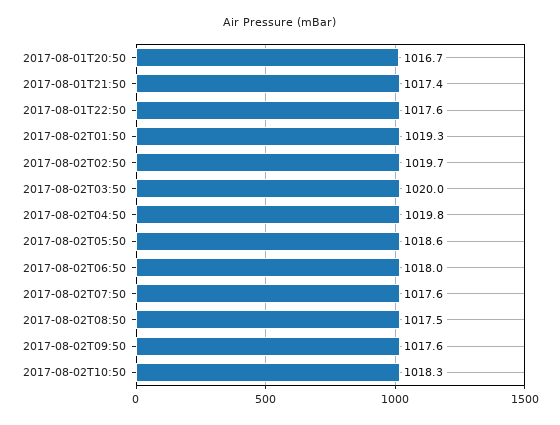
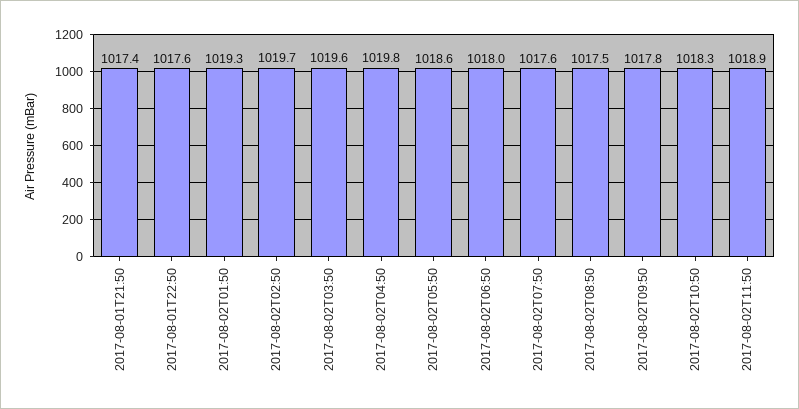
2017-08-01T20:50: 1016.7 -> none
2017-08-02T03:50: 1020 -> 1019.6
2017-08-02T09:50: 1017.6 -> 1017.8
2017-08-02T11:50: none -> 1018.9

